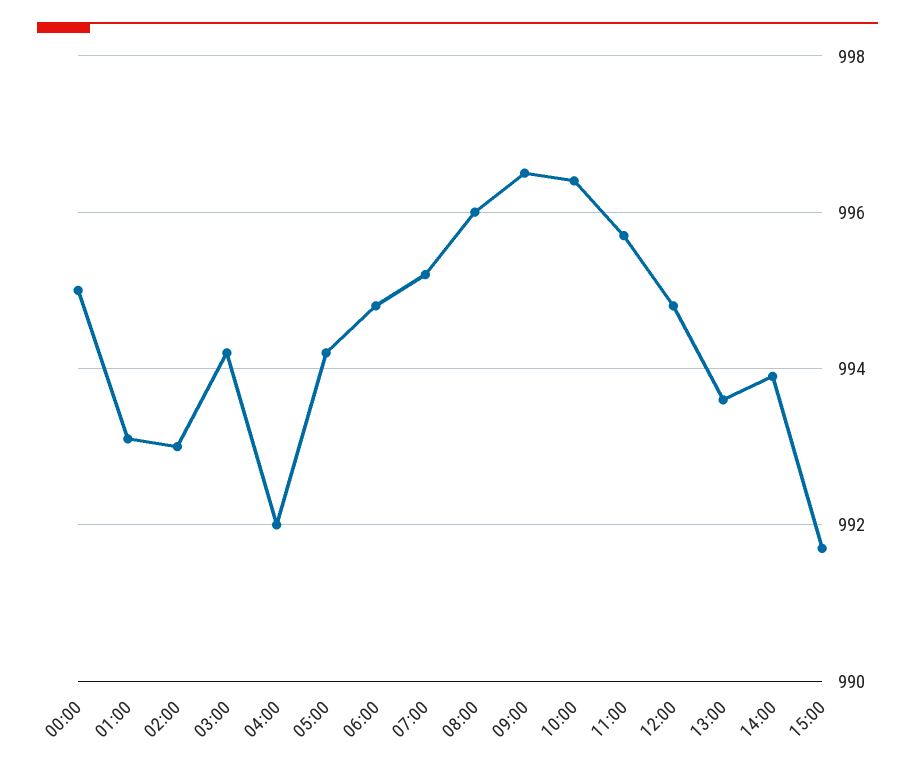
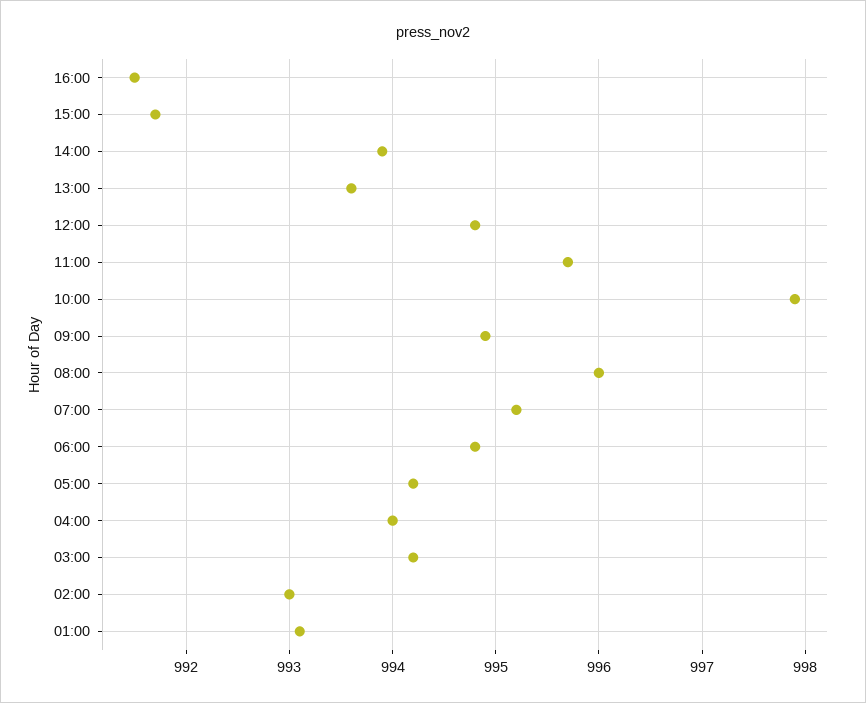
00:00: 995 -> none
04:00: 992 -> 994
09:00: 996.5 -> 994.9
10:00: 996.5 -> 997.9
16:00: none -> 991.5

